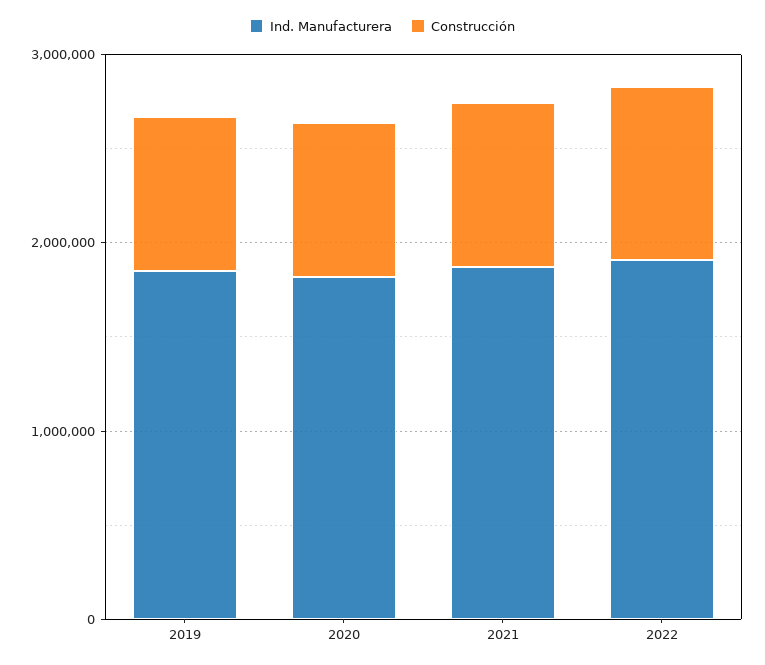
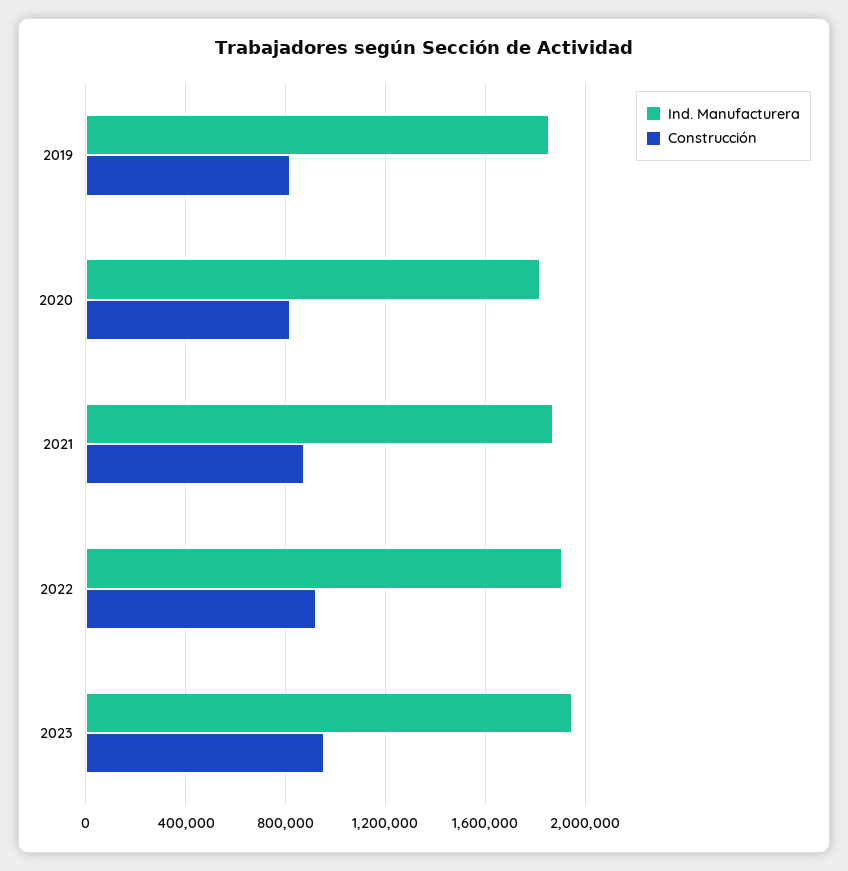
Ind. Manufacturera, 2023: none -> 1950000
Construcción, 2023: none -> 950000

